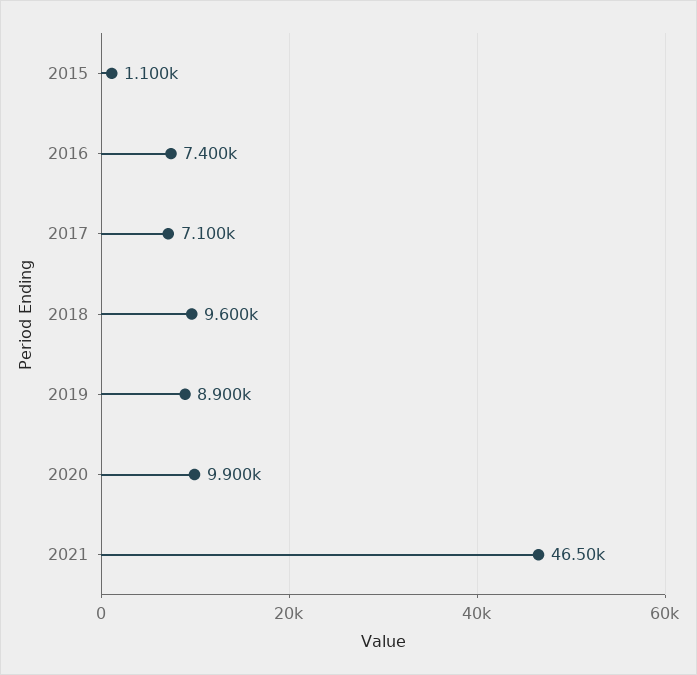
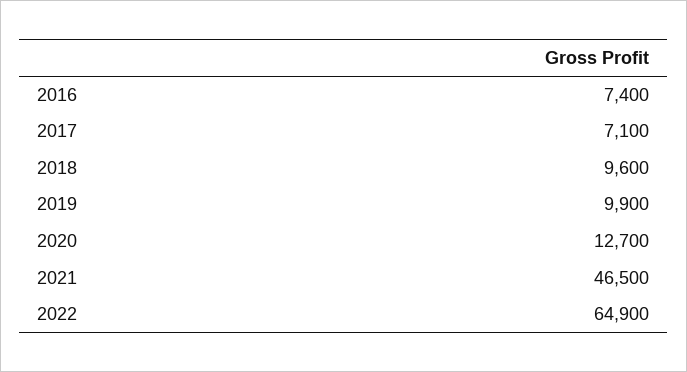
2015: 1100 -> none
2019: 8900 -> 9900
2020: 9900 -> 12700
2022: none -> 64900

